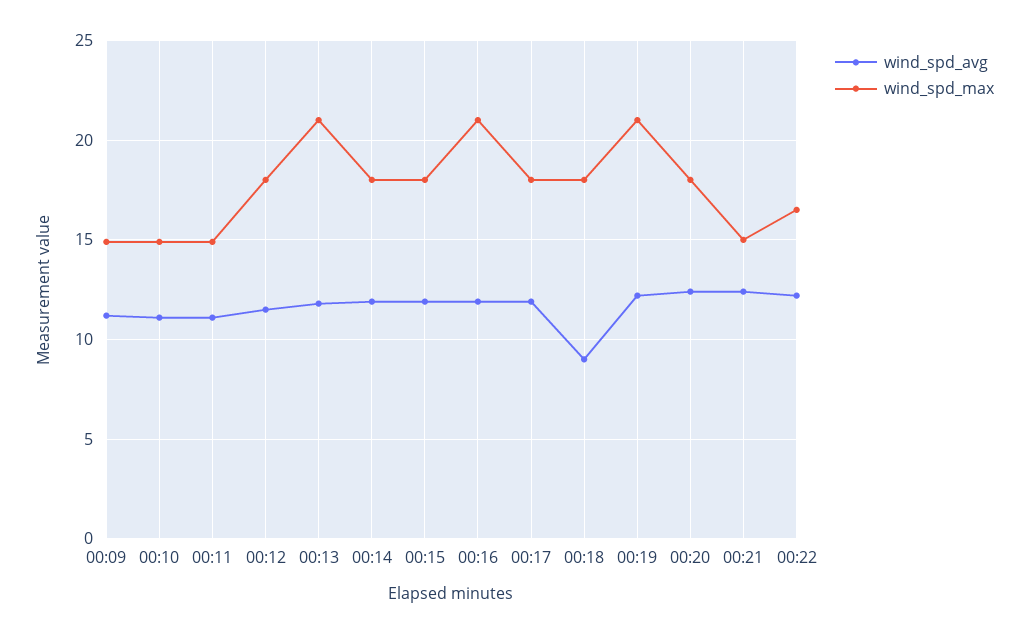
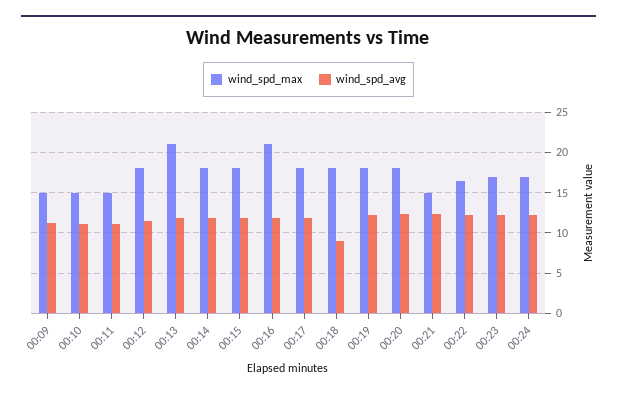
wind_spd_max, 00:19: 21 -> 18
wind_spd_max, 00:23: none -> 17
wind_spd_avg, 00:23: none -> 12
wind_spd_max, 00:24: none -> 17
wind_spd_avg, 00:24: none -> 12

